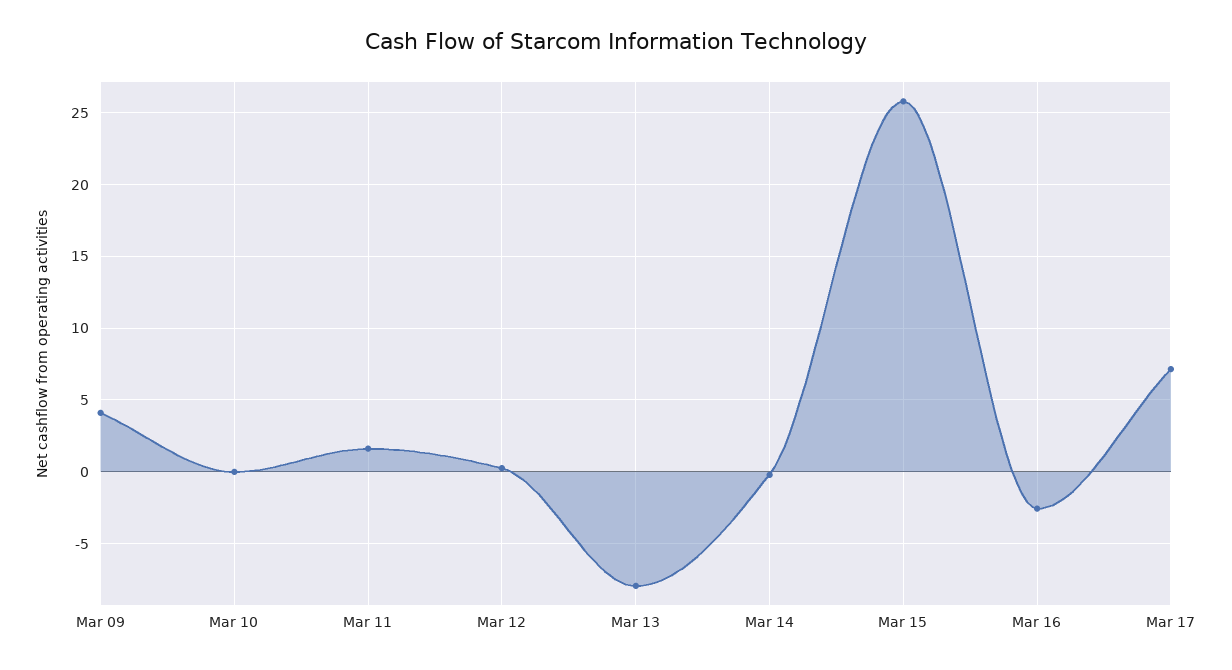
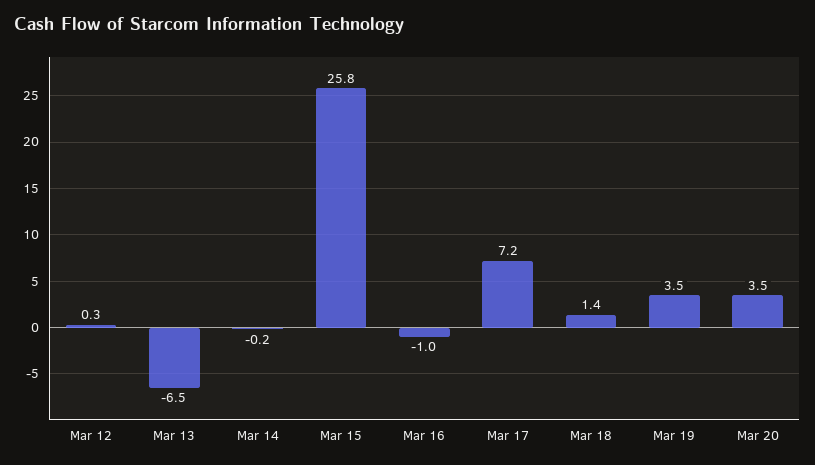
Mar 09: 4 -> none
Mar 10: 0 -> none
Mar 11: 1.5 -> none
Mar 13: -8 -> -6.5
Mar 16: -2.5 -> -1
Mar 18: none -> 1.4
Mar 19: none -> 3.5
Mar 20: none -> 3.5

